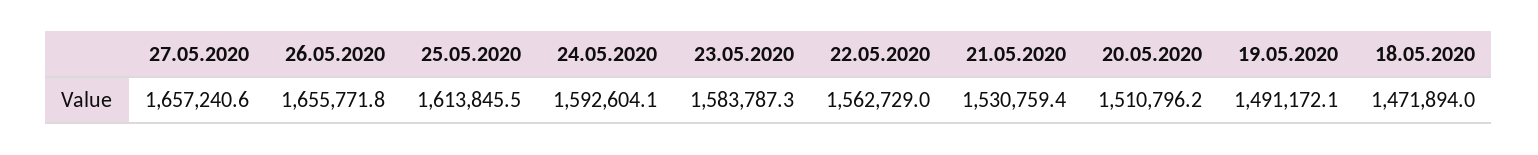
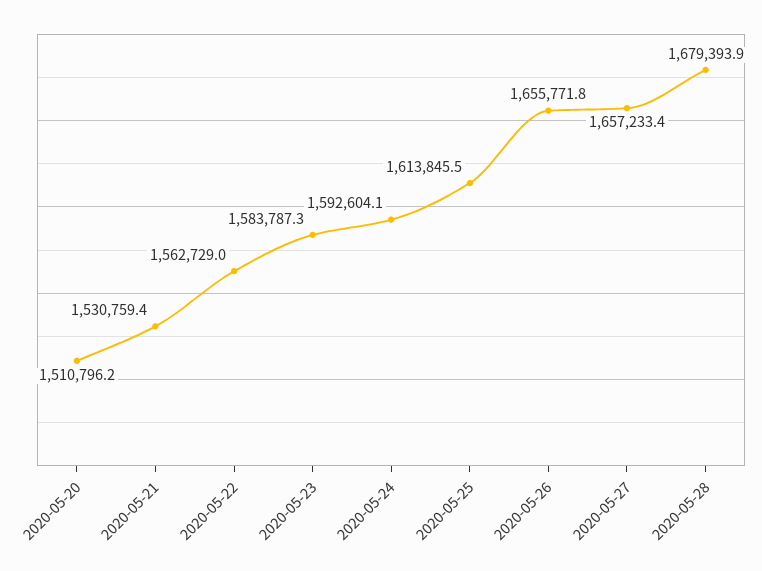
27.05.2020: 1657240.6 -> 1657233.4
19.05.2020: 1491172.1 -> none
18.05.2020: 1471894 -> none
2020-05-28: none -> 1679393.9

